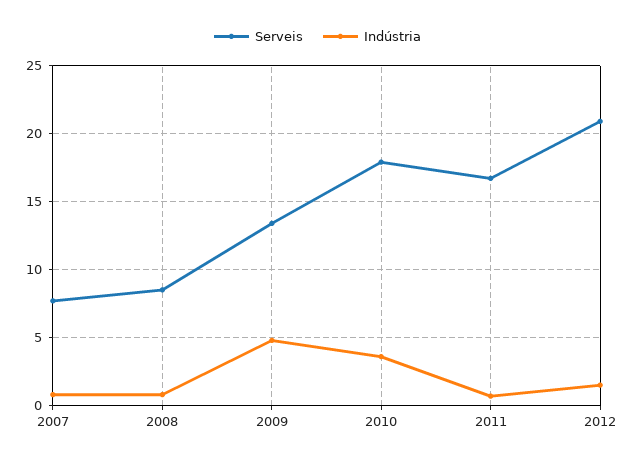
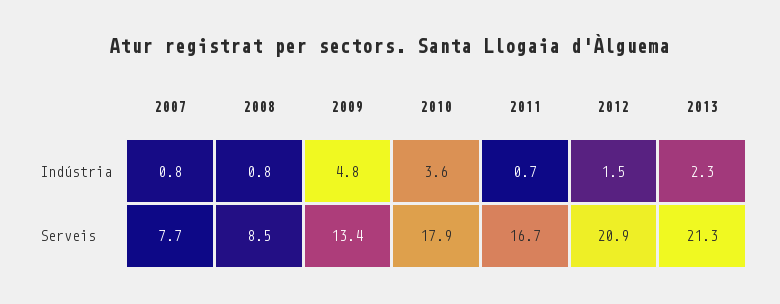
Indústria, 2013: none -> 2.3
Serveis, 2013: none -> 21.3

